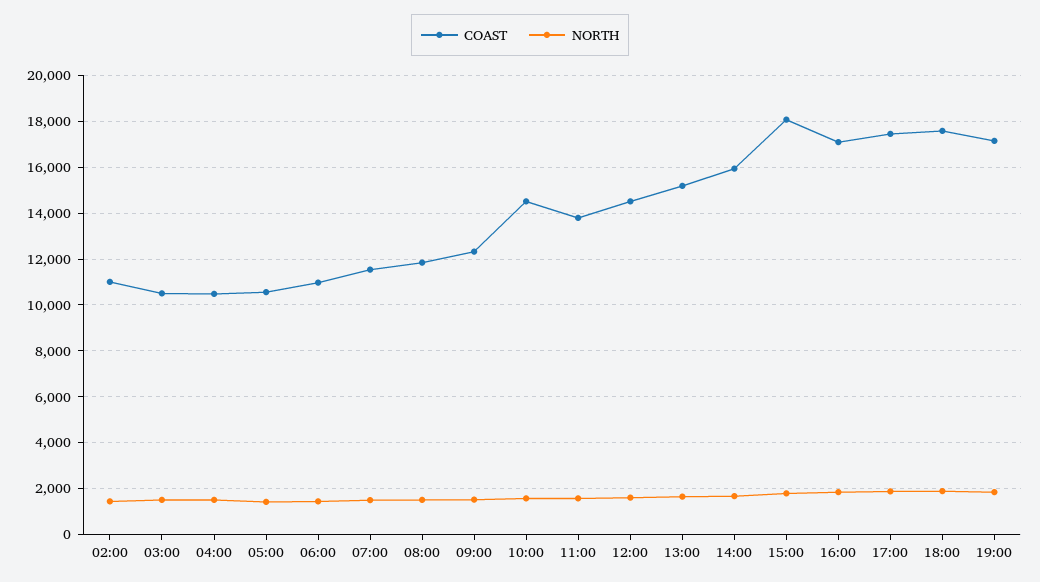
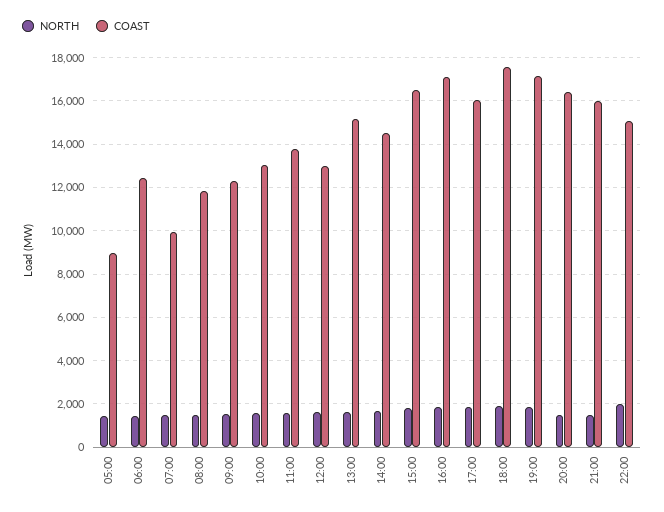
COAST, 02:00: 11000 -> none
NORTH, 02:00: 1500 -> none
COAST, 03:00: 10500 -> none
NORTH, 03:00: 1500 -> none
COAST, 04:00: 10500 -> none
NORTH, 04:00: 1500 -> none
COAST, 05:00: 10500 -> 9000
COAST, 06:00: 11000 -> 12500
COAST, 07:00: 11500 -> 10000
COAST, 10:00: 14500 -> 13000
COAST, 12:00: 14500 -> 13000
COAST, 14:00: 16000 -> 14500
COAST, 15:00: 18000 -> 16500
COAST, 17:00: 17500 -> 16000
NORTH, 20:00: none -> 1500
COAST, 20:00: none -> 16500
NORTH, 21:00: none -> 1500
COAST, 21:00: none -> 16000
NORTH, 22:00: none -> 2000
COAST, 22:00: none -> 15000

